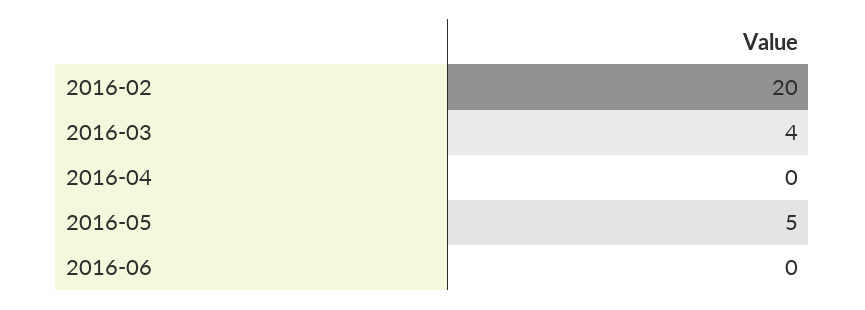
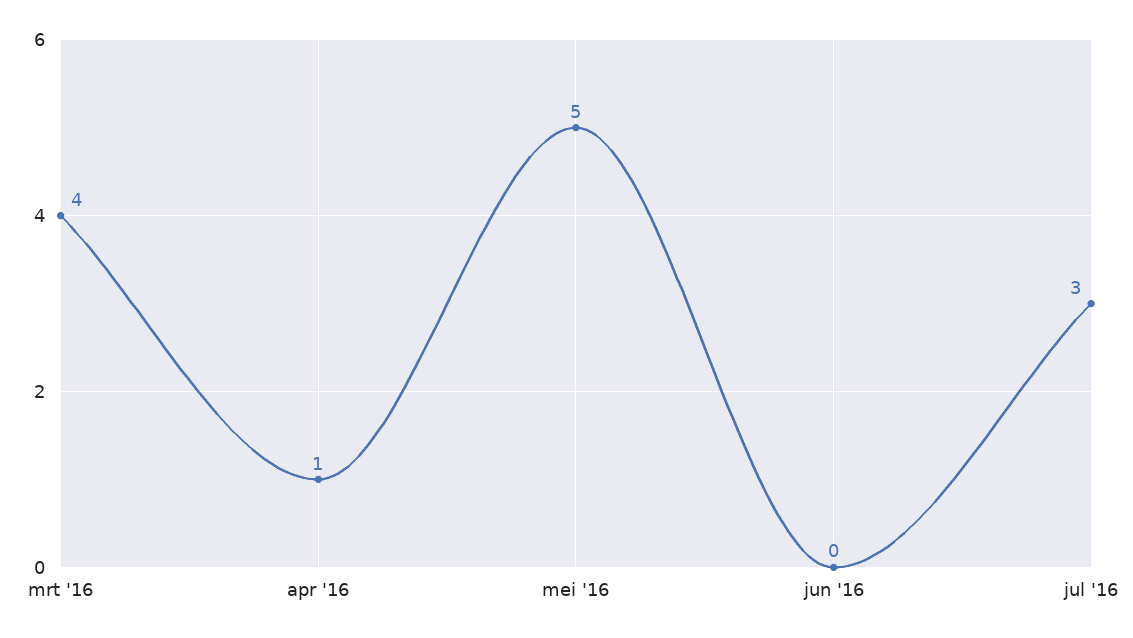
2016-02: 20 -> none
2016-04: 0 -> 1
jul '16: none -> 3

